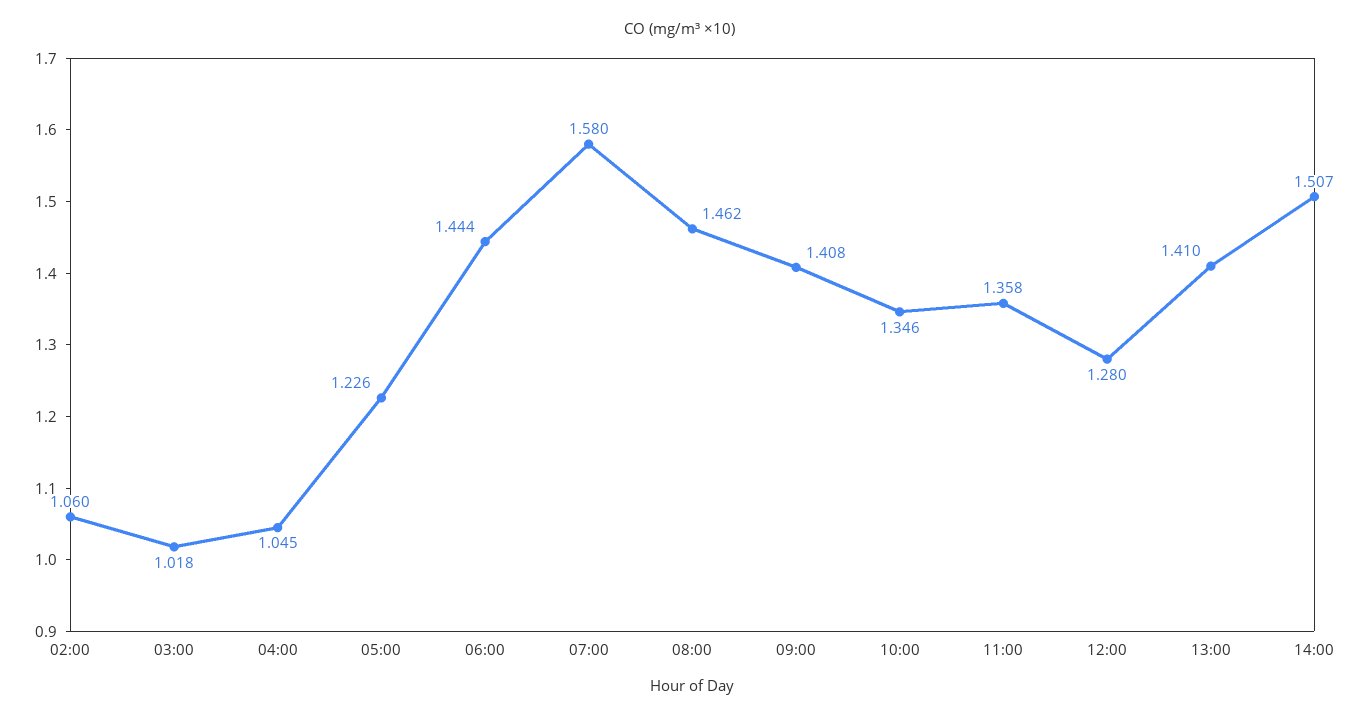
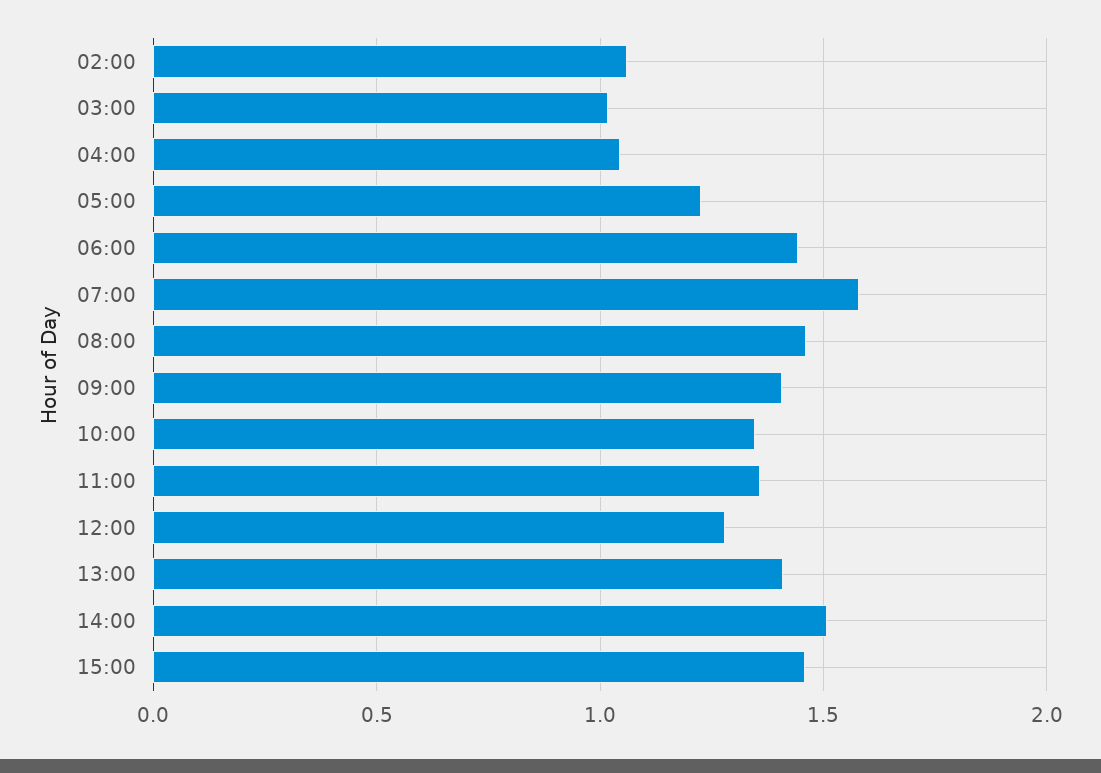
15:00: none -> 1.45

